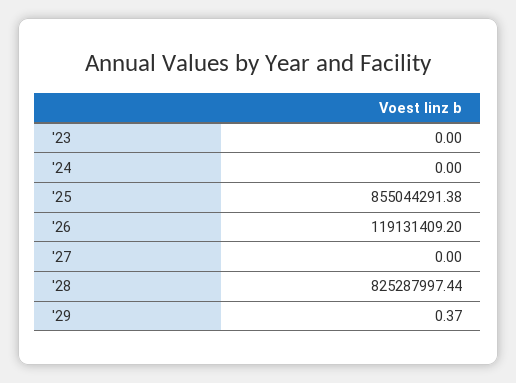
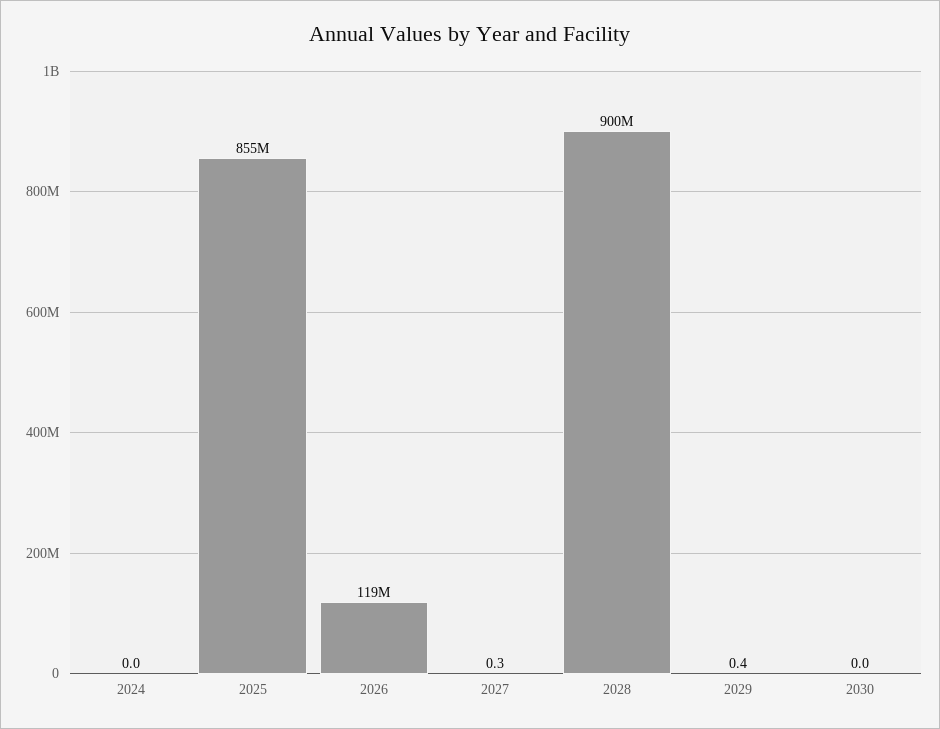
'23: 0 -> none
'27: 0 -> 0.3
'28: 825287997.44 -> 900000000
2030: none -> 0

